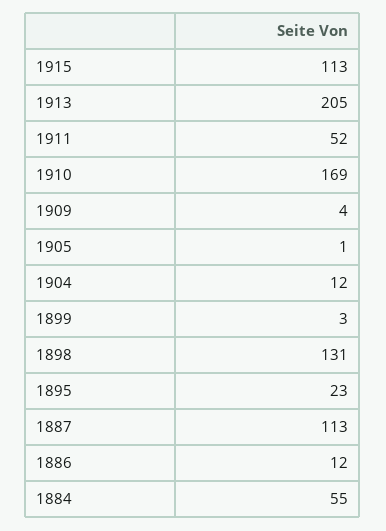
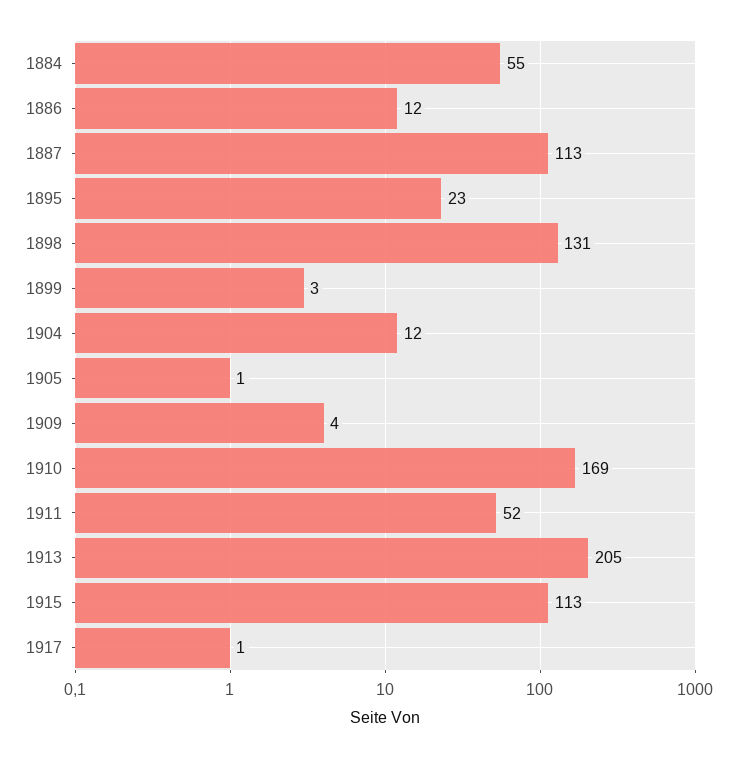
1917: none -> 1

